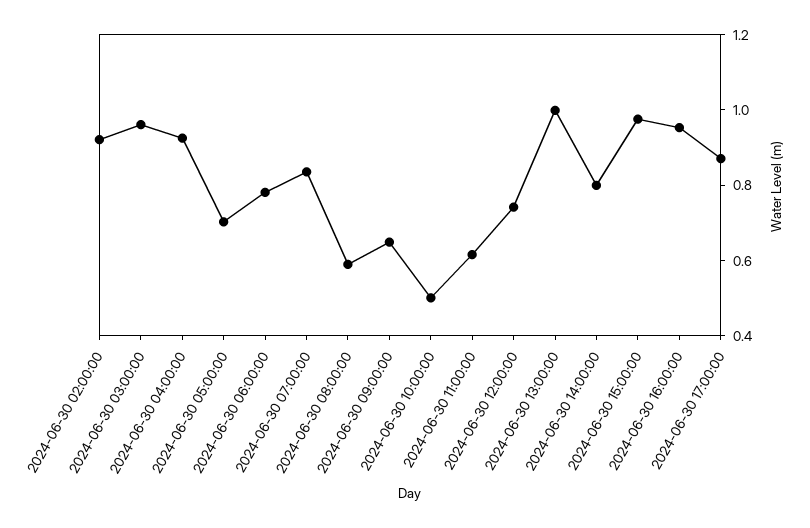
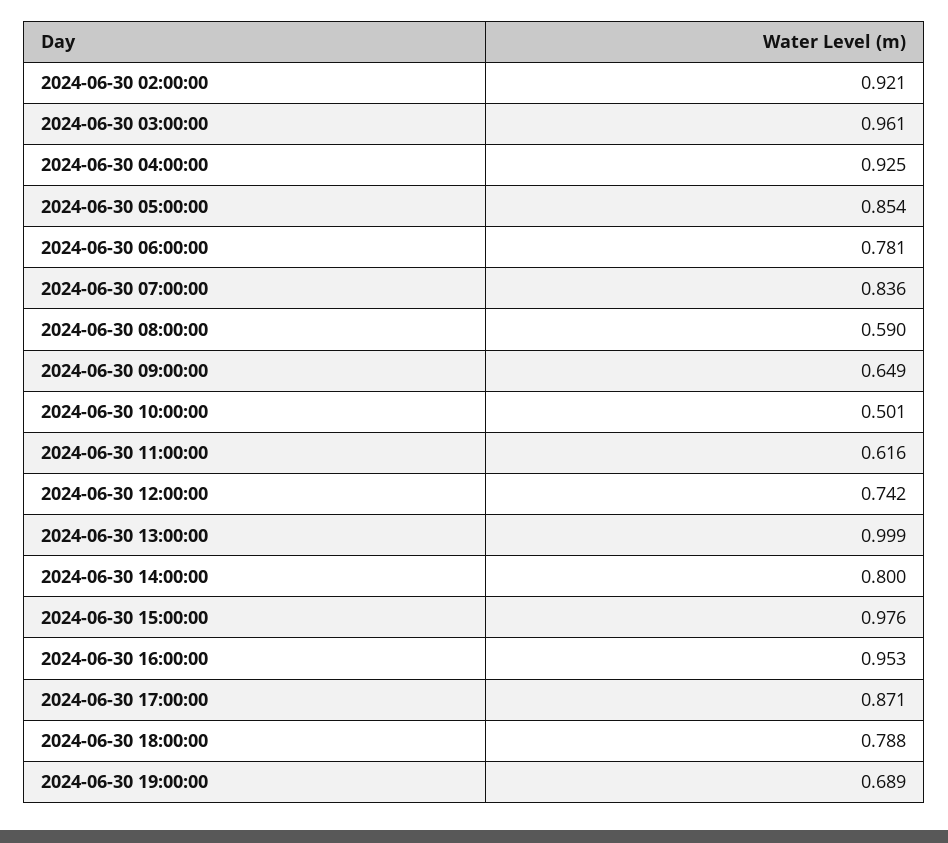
2024-06-30 05:00:00: 0.7 -> 0.854
2024-06-30 18:00:00: none -> 0.788
2024-06-30 19:00:00: none -> 0.689

